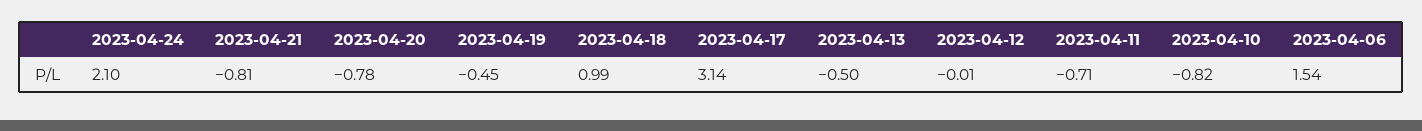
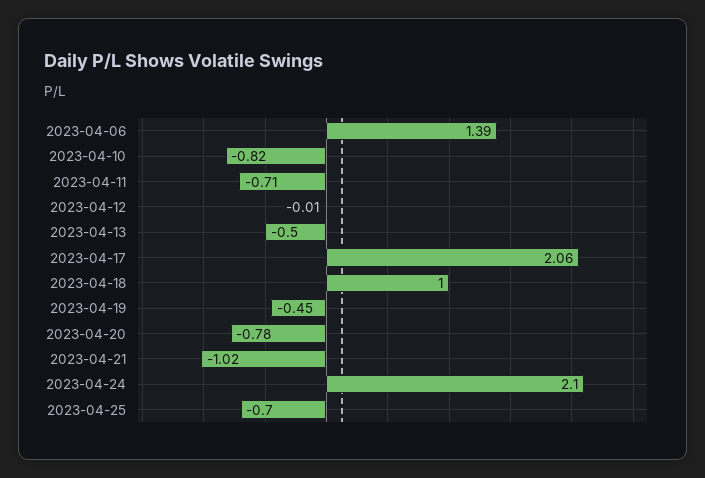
2023-04-21: -0.81 -> -1.02
2023-04-18: 0.99 -> 1
2023-04-17: 3.14 -> 2.06
2023-04-06: 1.54 -> 1.39
2023-04-25: none -> -0.7

